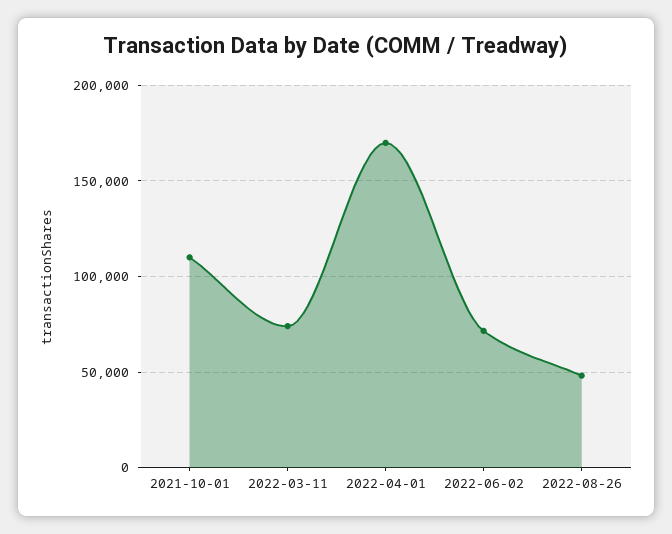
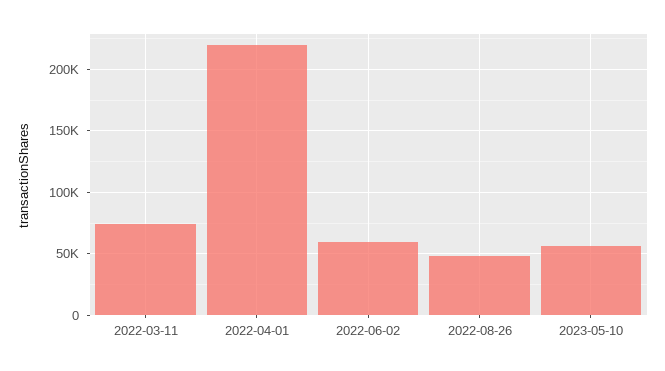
2021-10-01: 110000 -> none
2022-04-01: 170000 -> 220000
2022-06-02: 70000 -> 60000
2023-05-10: none -> 55000

